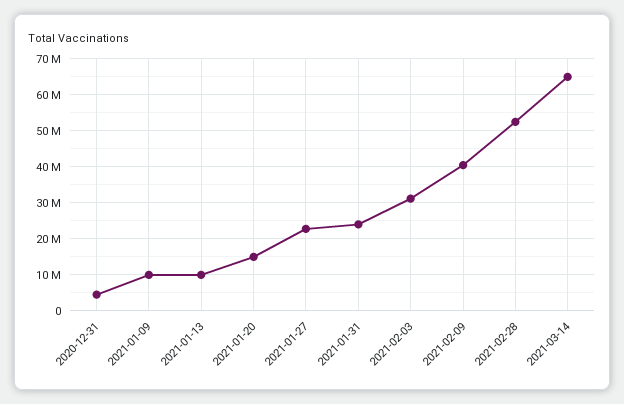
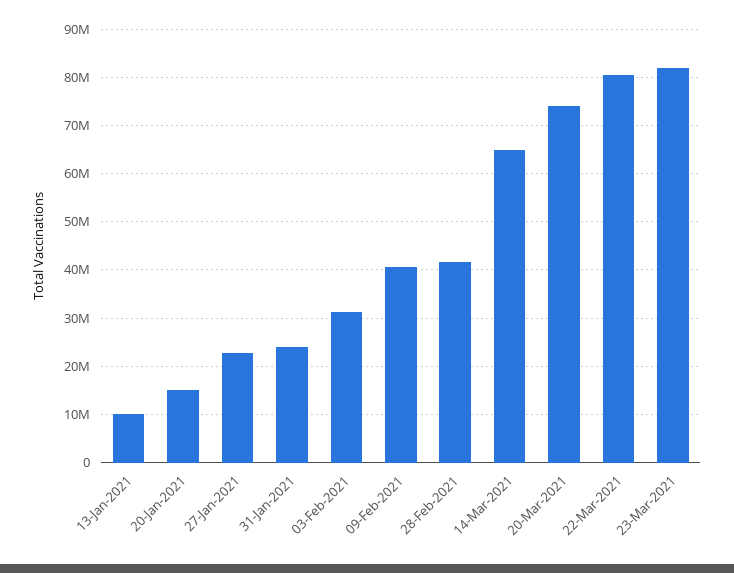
2020-12-31: 4000000 -> none
2021-01-09: 10000000 -> none
2021-02-28: 52000000 -> 42000000
20-Mar-2021: none -> 74000000
22-Mar-2021: none -> 80000000
23-Mar-2021: none -> 82000000

